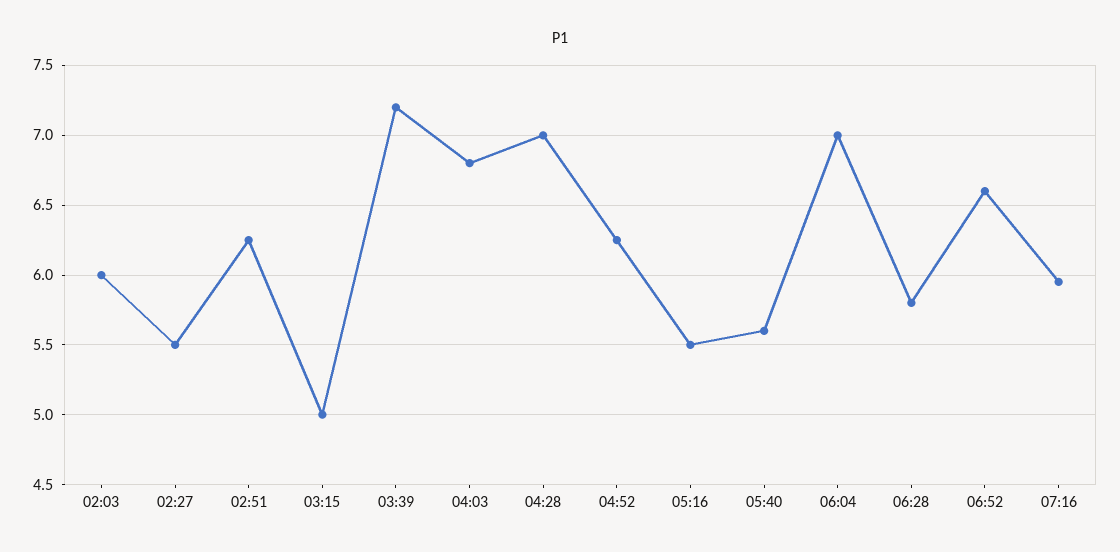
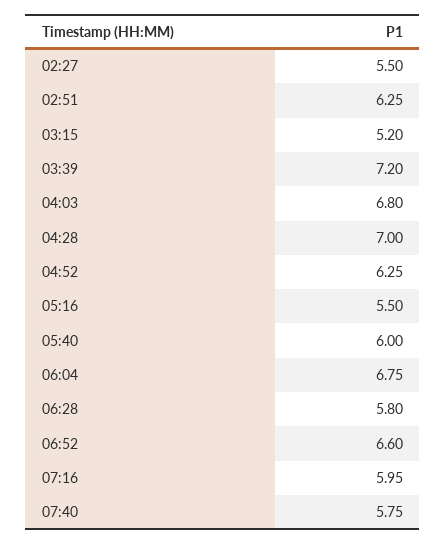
02:03: 6 -> none
03:15: 5 -> 5.2
05:40: 5.6 -> 6
06:04: 7 -> 6.75
07:40: none -> 5.75

